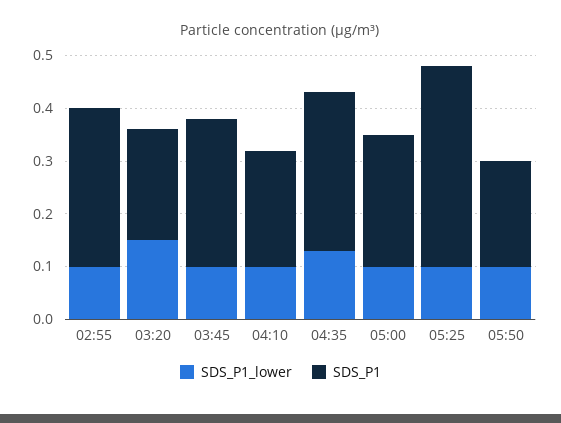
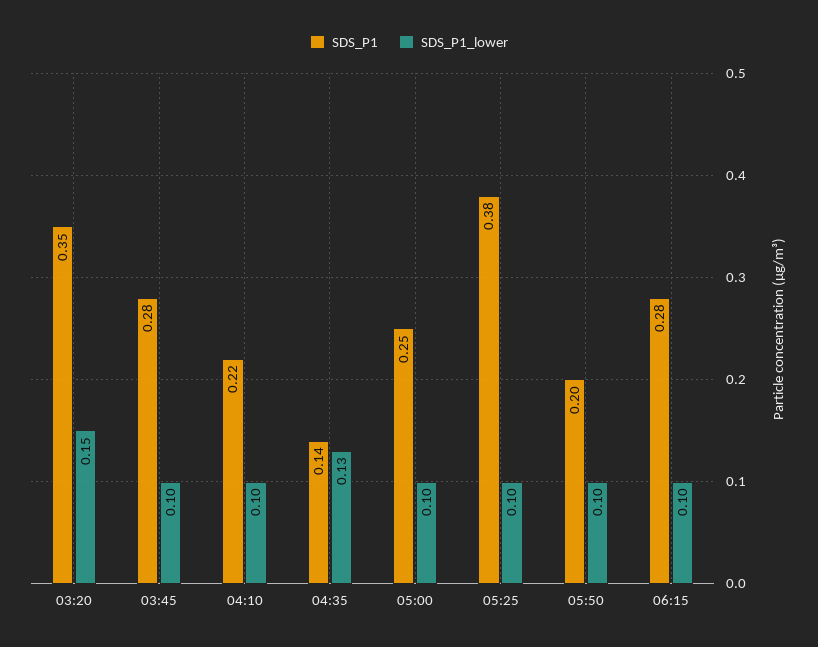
SDS_P1_lower, 02:55: 0.1 -> none
SDS_P1, 02:55: 0.3 -> none
SDS_P1, 03:20: 0.2 -> 0.35
SDS_P1, 04:35: 0.3 -> 0.14
SDS_P1, 06:15: none -> 0.28
SDS_P1_lower, 06:15: none -> 0.1

